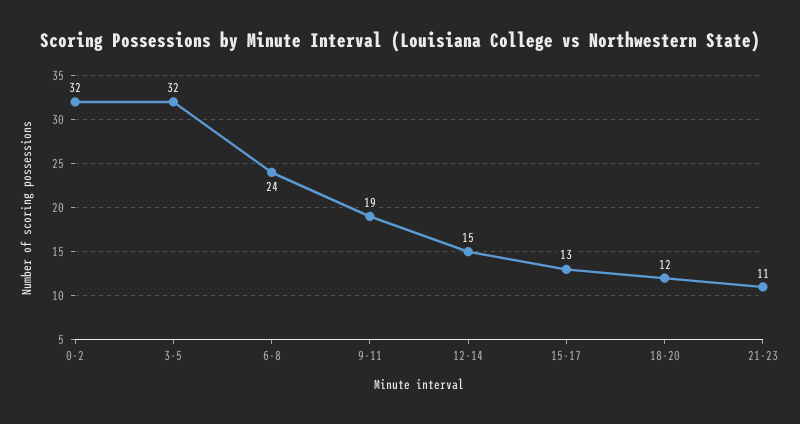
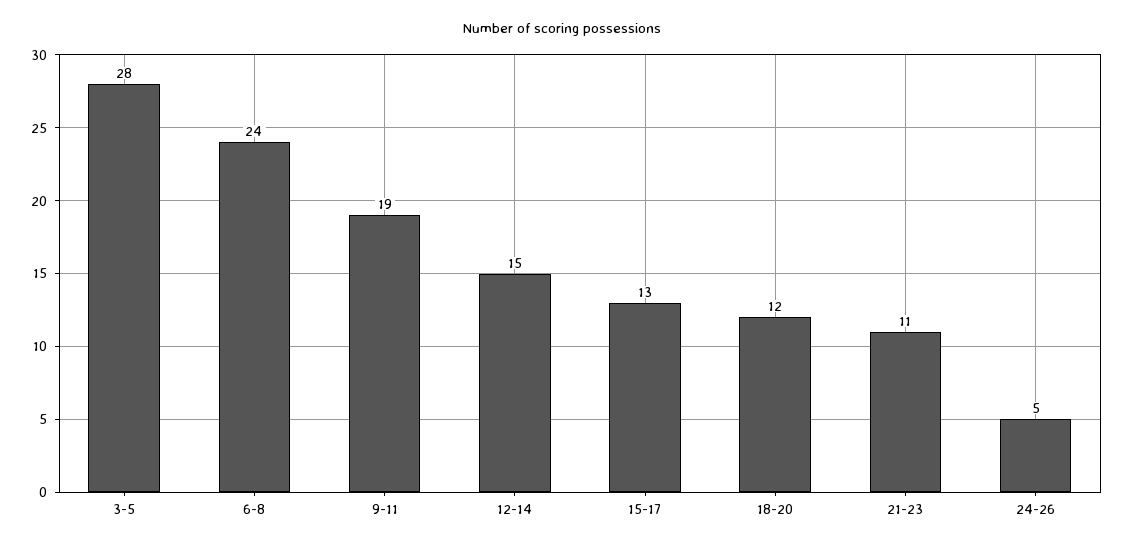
0-2: 32 -> none
3-5: 32 -> 28
24-26: none -> 5

